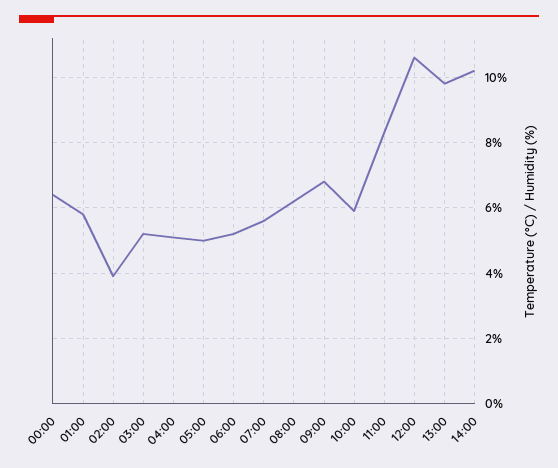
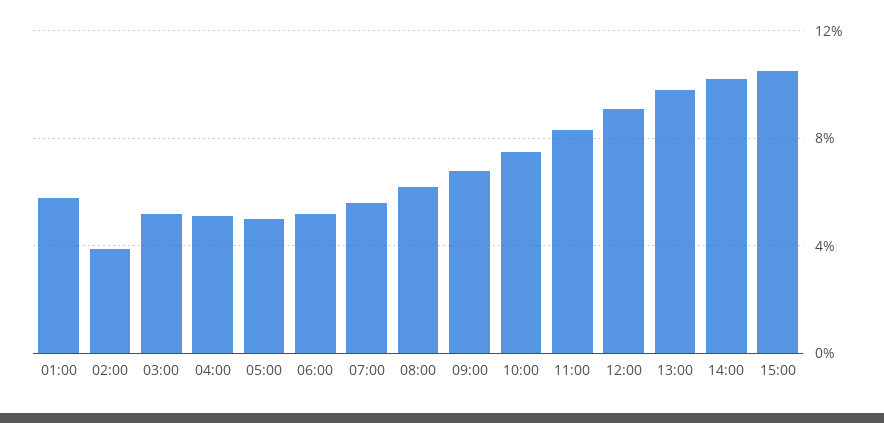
00:00: 6.5 -> none
10:00: 6 -> 7.5
12:00: 10.5 -> 9
15:00: none -> 10.5

